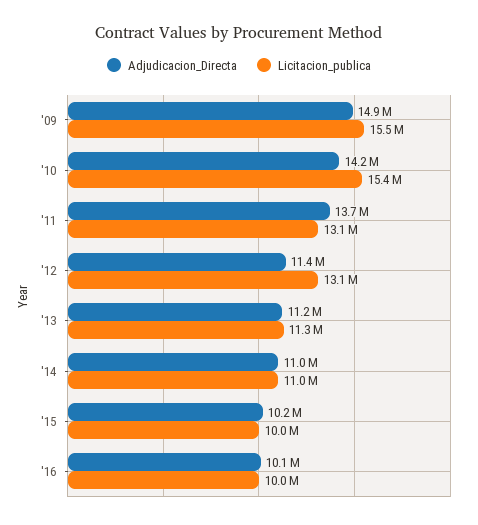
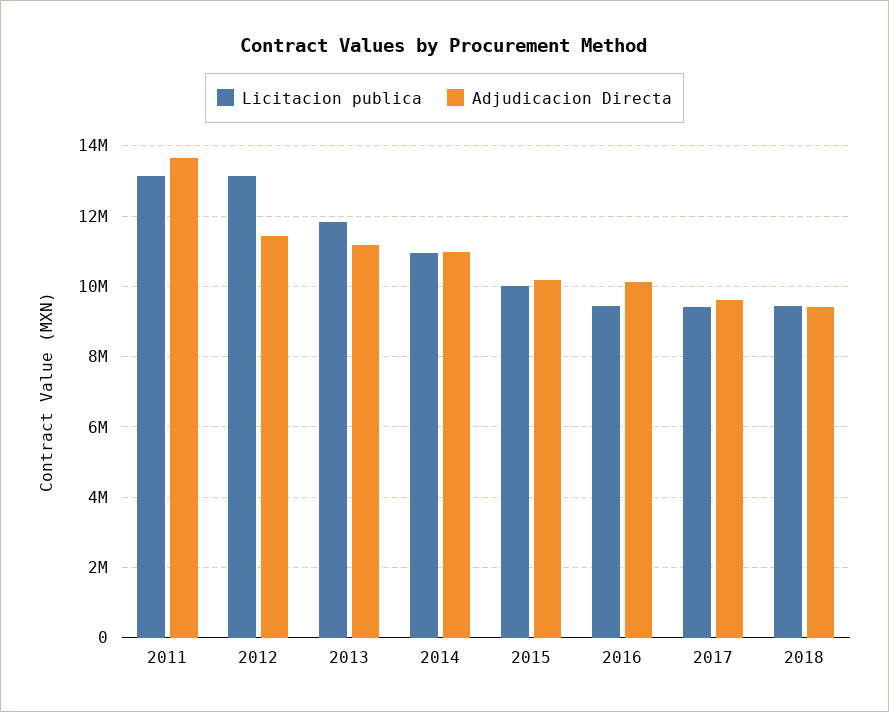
Adjudicacion_Directa, '09: 14900000 -> none
Licitacion_publica, '09: 15500000 -> none
Adjudicacion_Directa, '10: 14200000 -> none
Licitacion_publica, '10: 15400000 -> none
Licitacion_publica, '13: 11300000 -> 11800000
Licitacion_publica, '16: 10000000 -> 9400000
Licitacion_publica, 2017: none -> 9400000
Adjudicacion_Directa, 2017: none -> 9600000
Licitacion_publica, 2018: none -> 9400000
Adjudicacion_Directa, 2018: none -> 9400000

